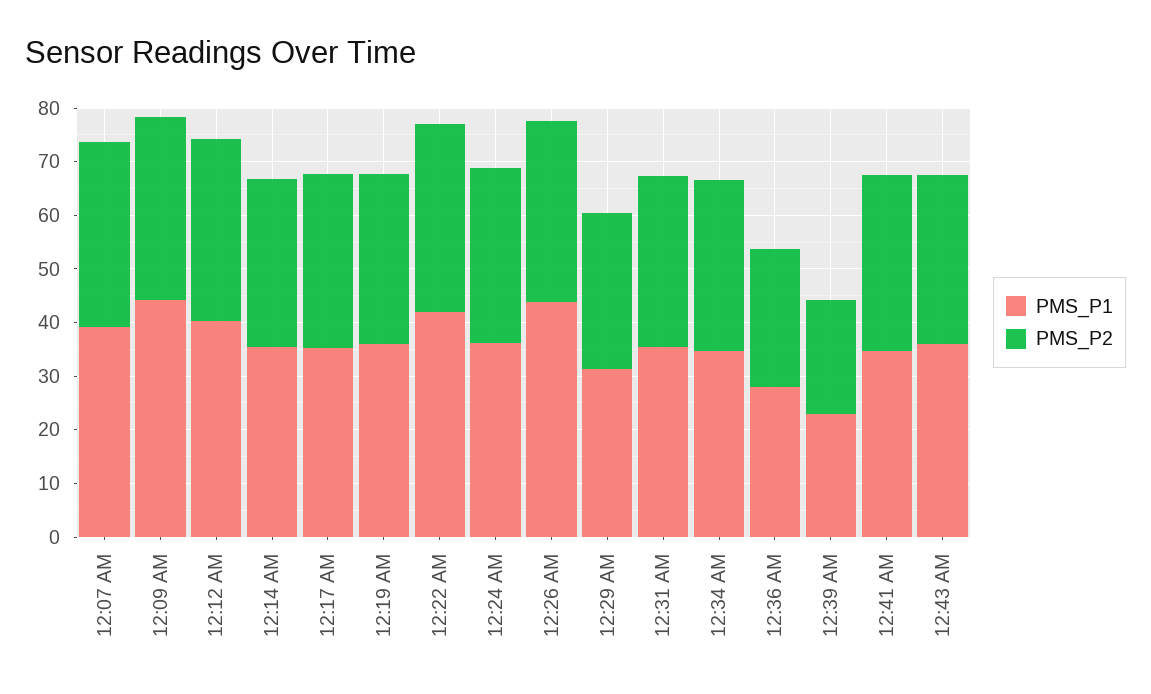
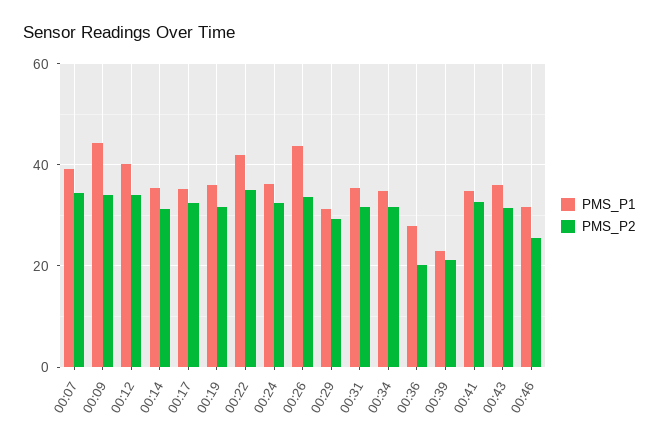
PMS_P2, 12:36 AM: 26 -> 20
PMS_P1, 00:46: none -> 32
PMS_P2, 00:46: none -> 26

